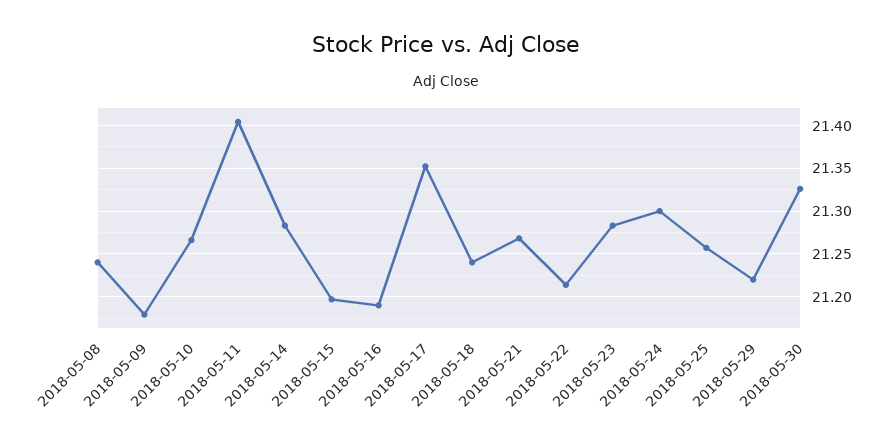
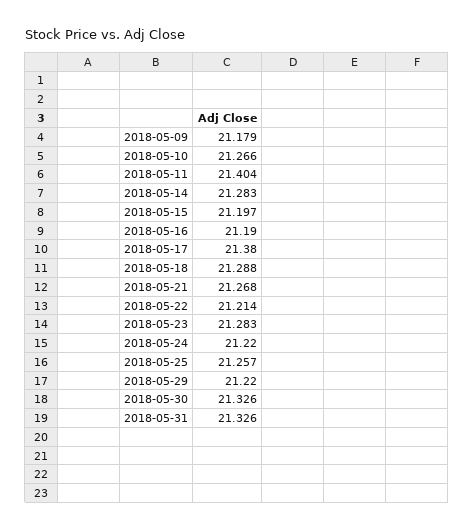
2018-05-08: 21.24 -> none
2018-05-17: 21.35 -> 21.38
2018-05-18: 21.24 -> 21.288
2018-05-24: 21.3 -> 21.22
2018-05-31: none -> 21.326

